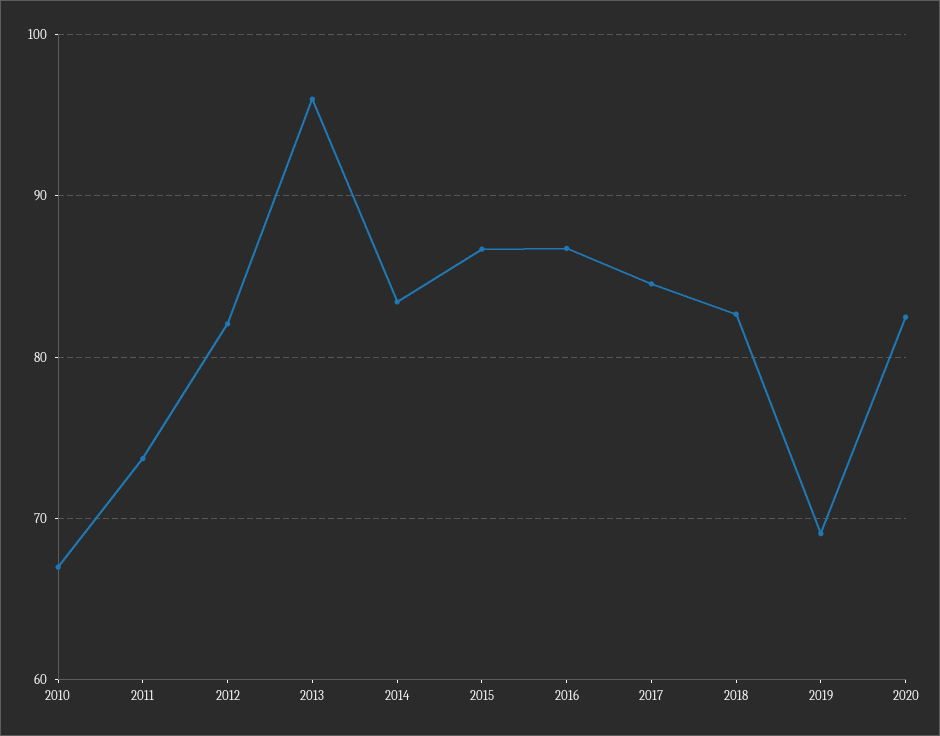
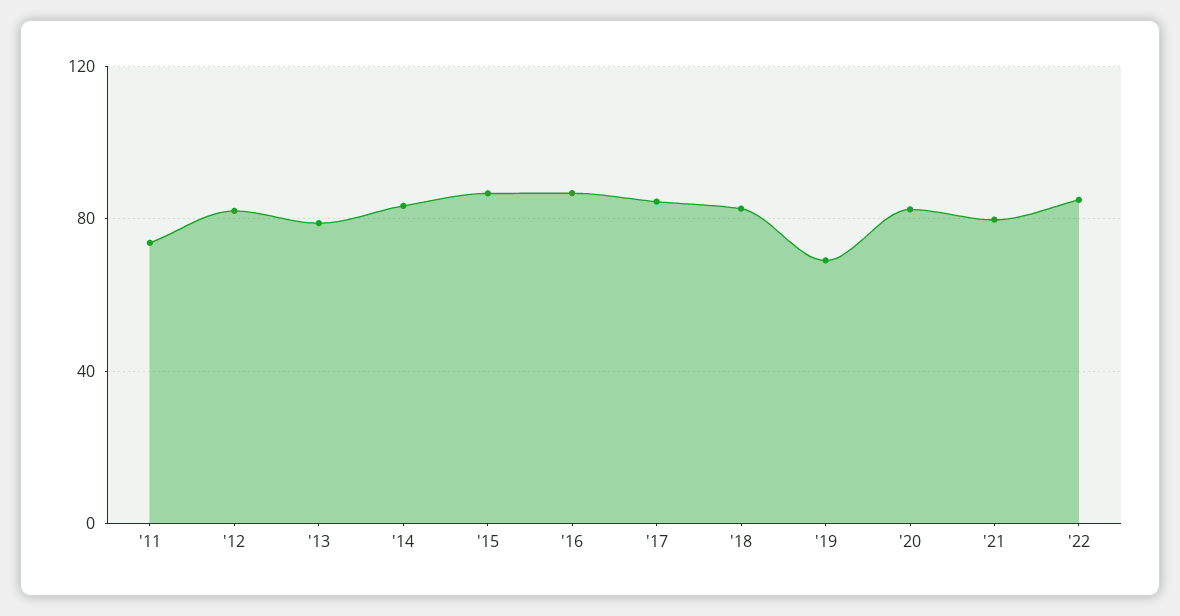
2010: 67 -> none
2013: 96 -> 80
'21: none -> 80
'22: none -> 85

